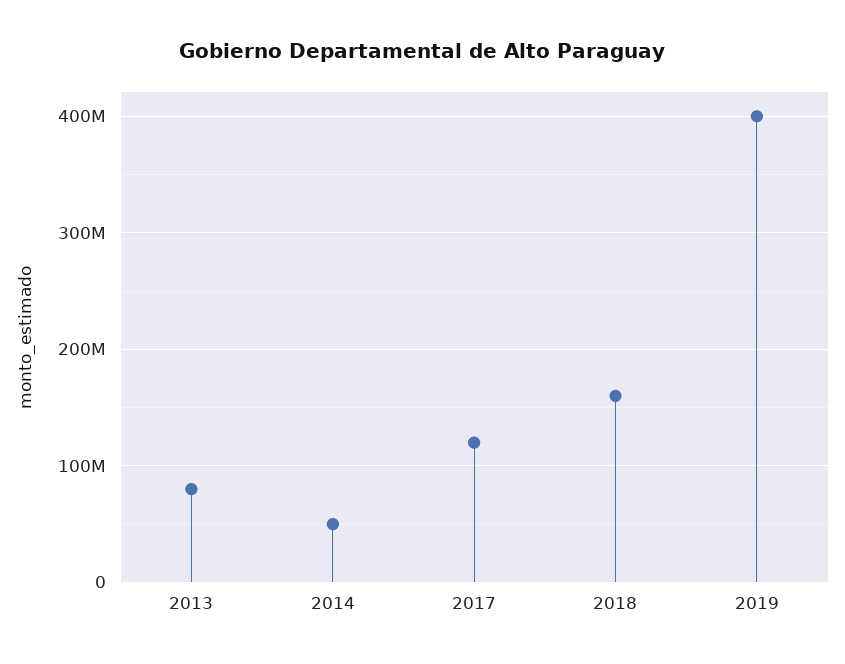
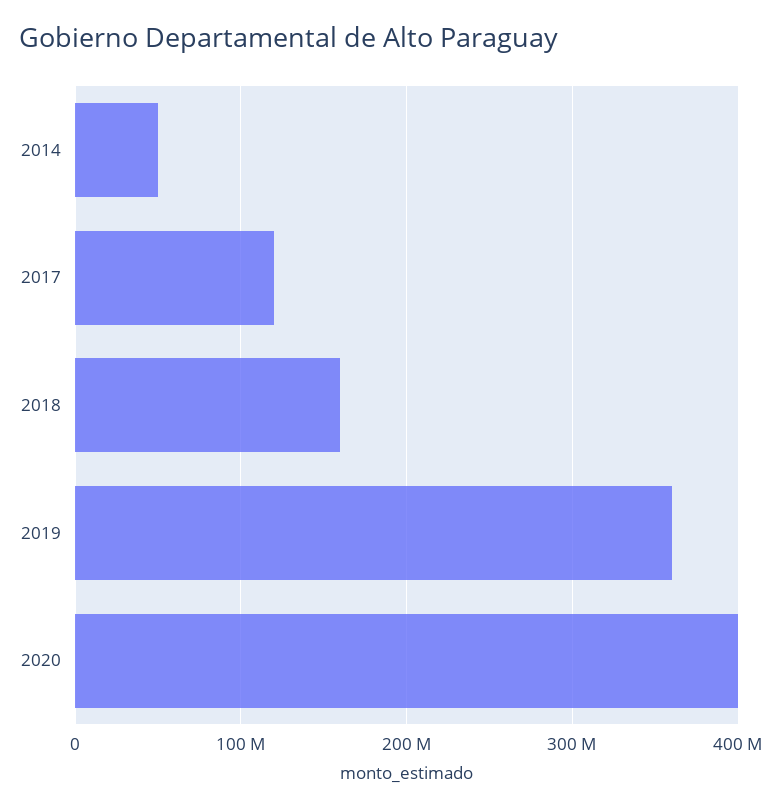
2013: 80000000 -> none
2019: 400000000 -> 360000000
2020: none -> 400000000

